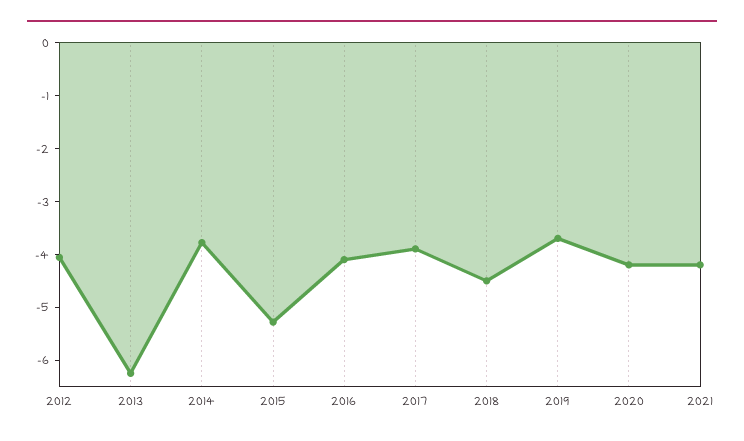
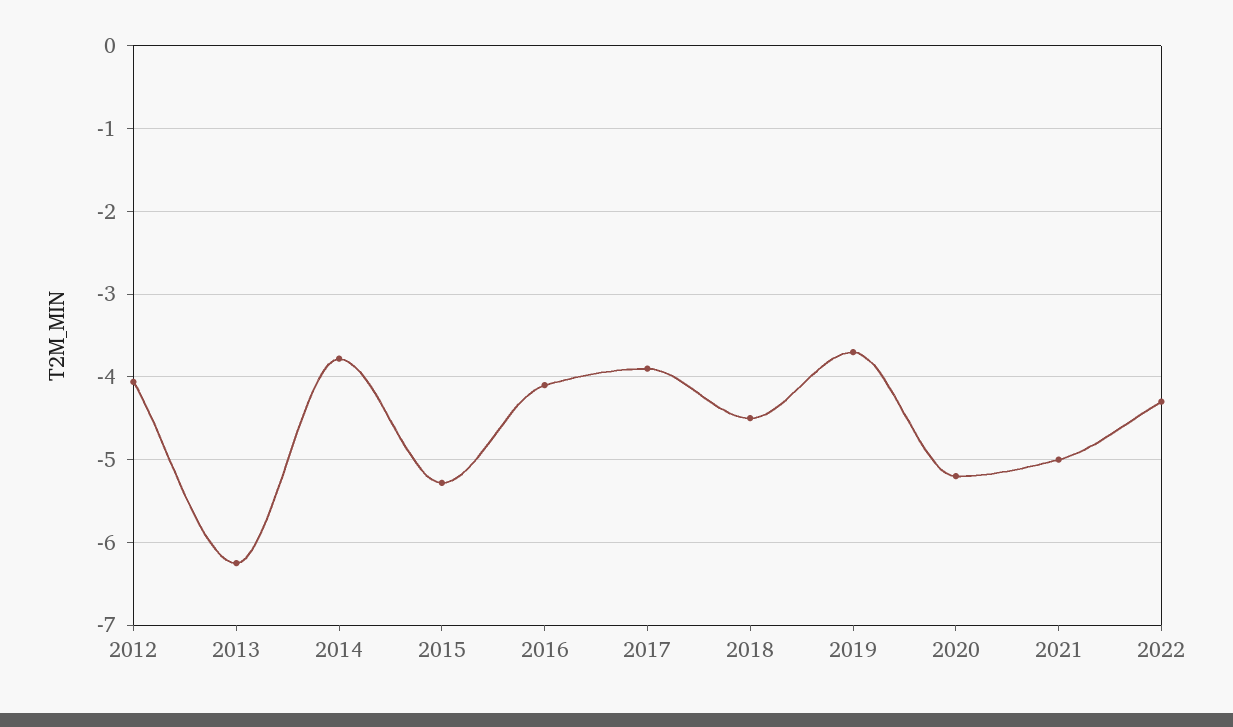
2020: -4.2 -> -5.2
2021: -4.2 -> -5
2022: none -> -4.3

